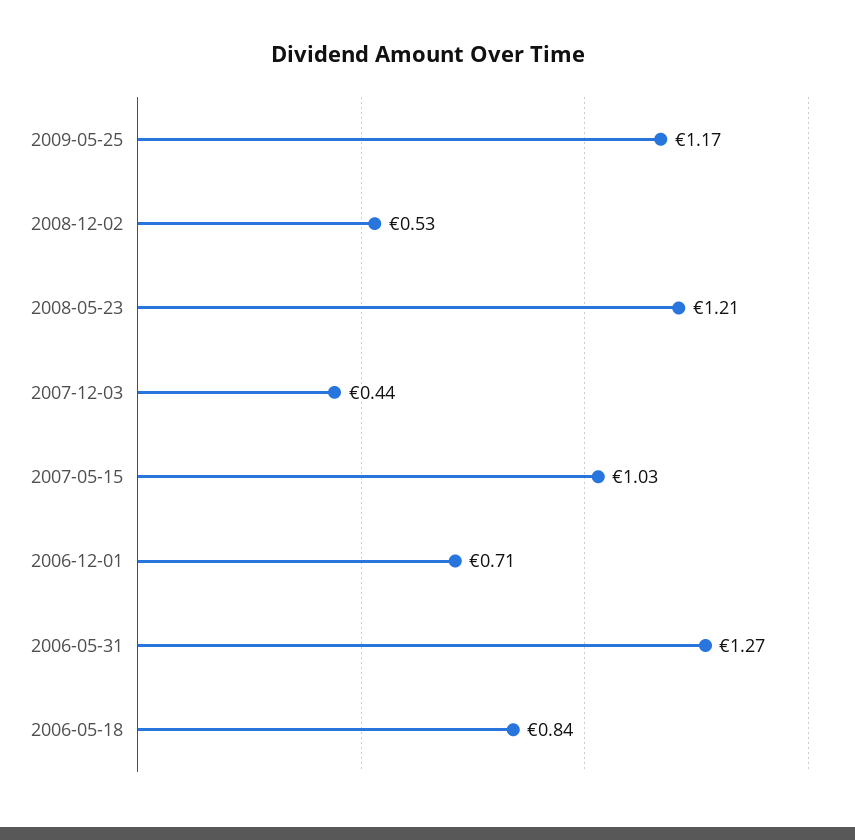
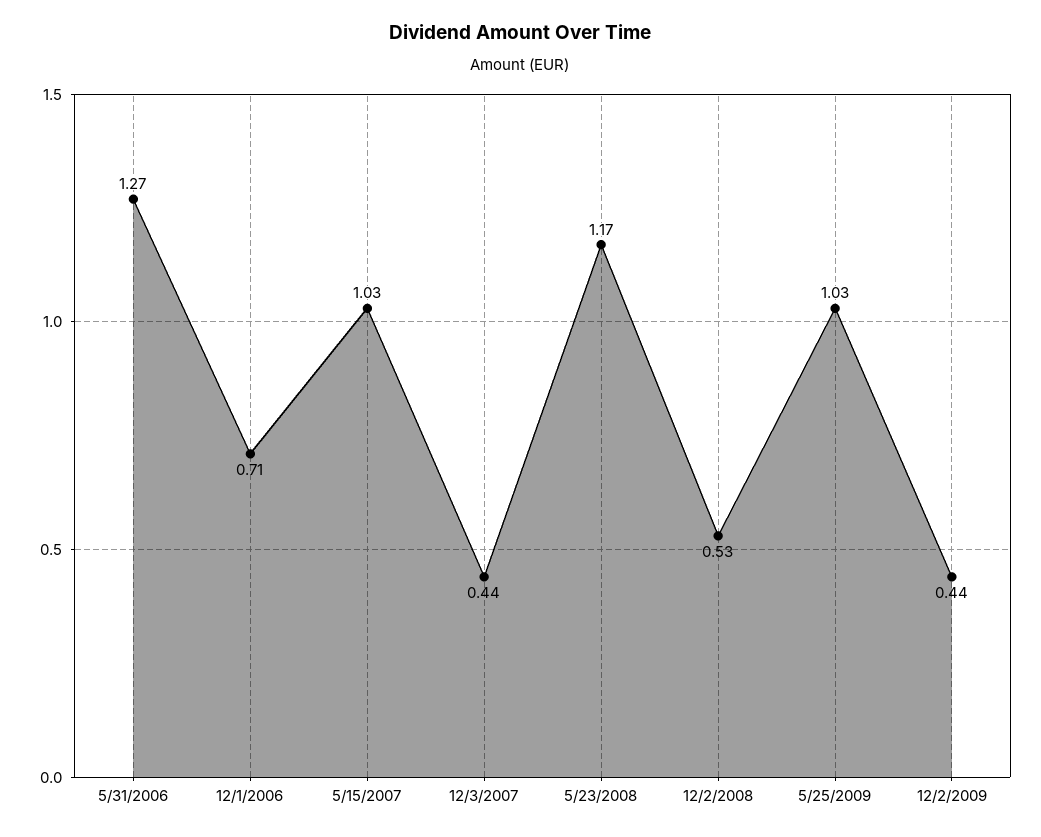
2009-05-25: 1.17 -> 1.03
2008-05-23: 1.21 -> 1.17
2006-05-18: 0.84 -> none
12/2/2009: none -> 0.44

